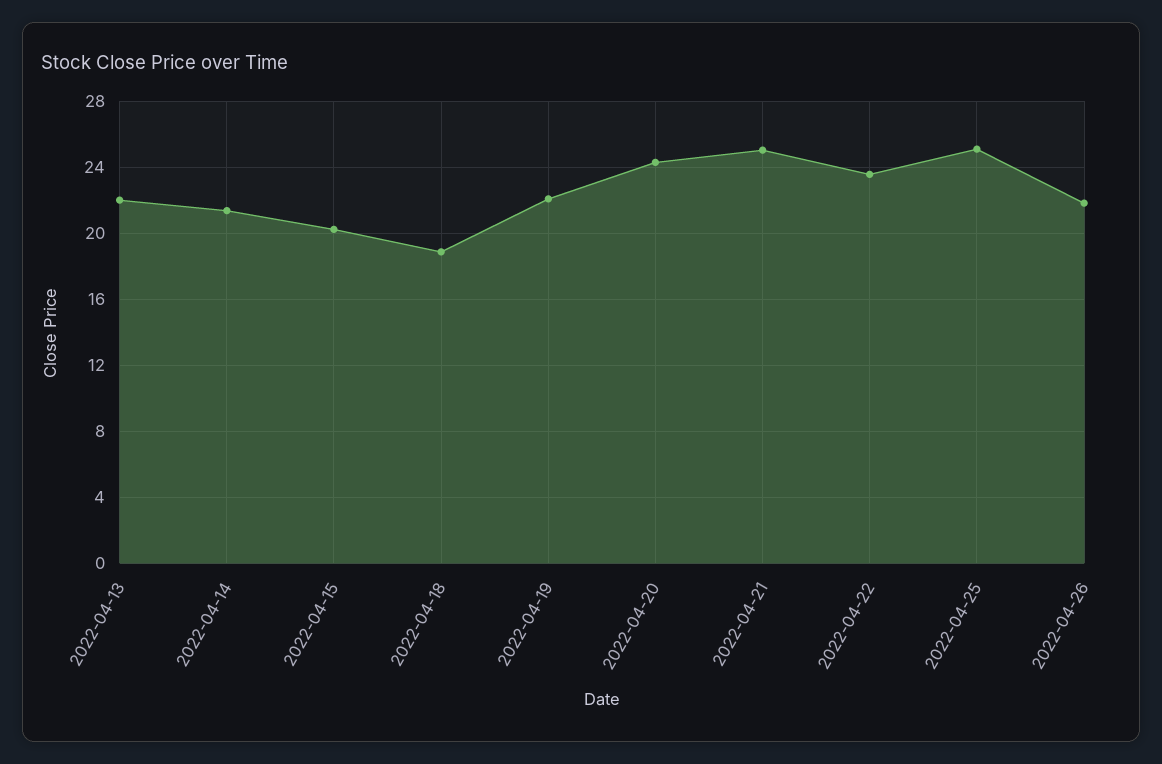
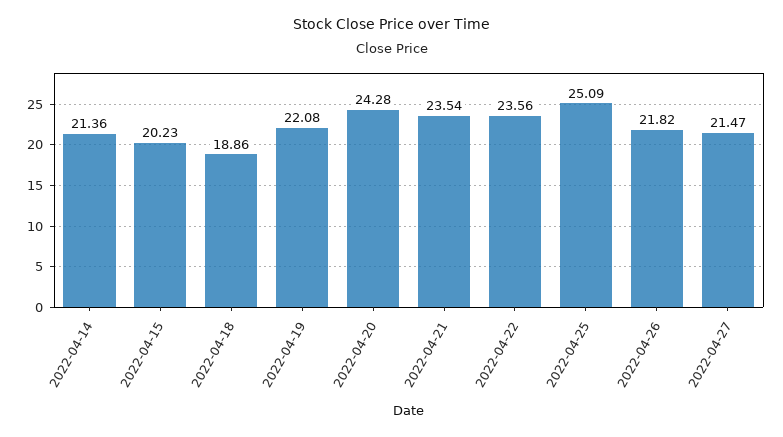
2022-04-13: 22 -> none
2022-04-21: 25 -> 23.54
2022-04-27: none -> 21.47

